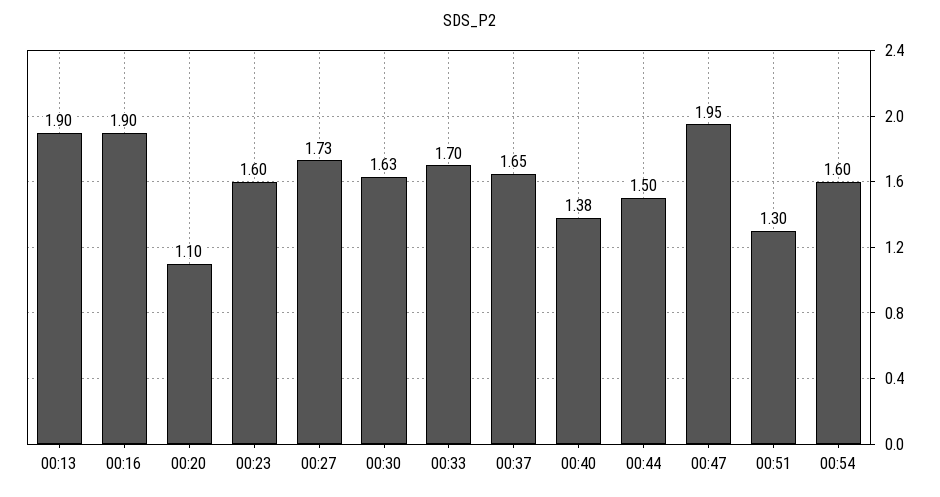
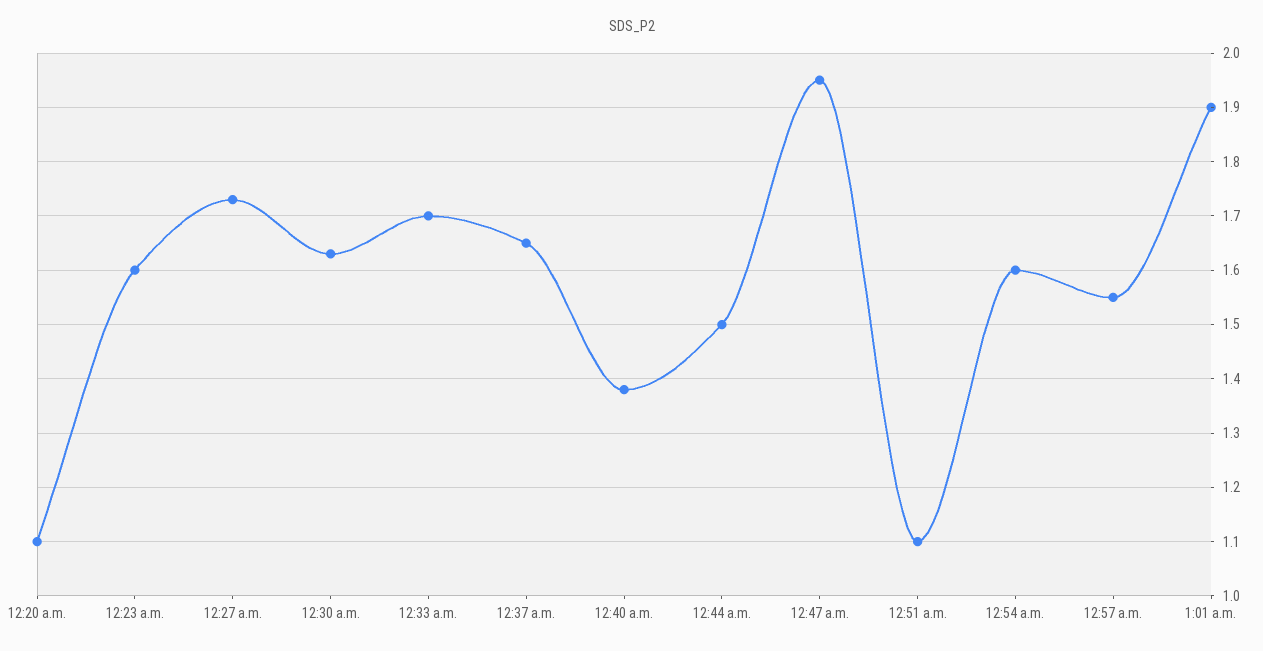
00:13: 1.9 -> none
00:16: 1.9 -> none
00:51: 1.3 -> 1.1
12:57 a.m.: none -> 1.55
1:01 a.m.: none -> 1.9

